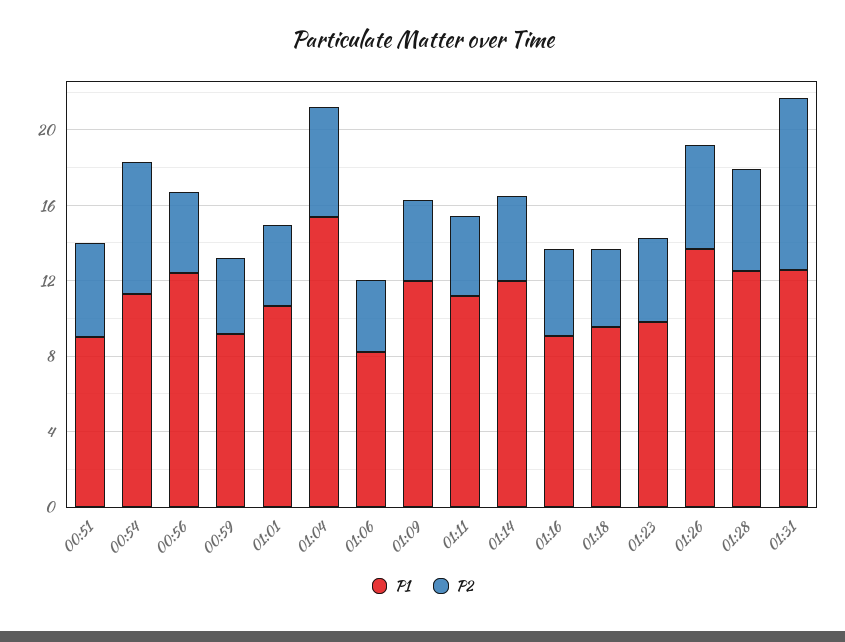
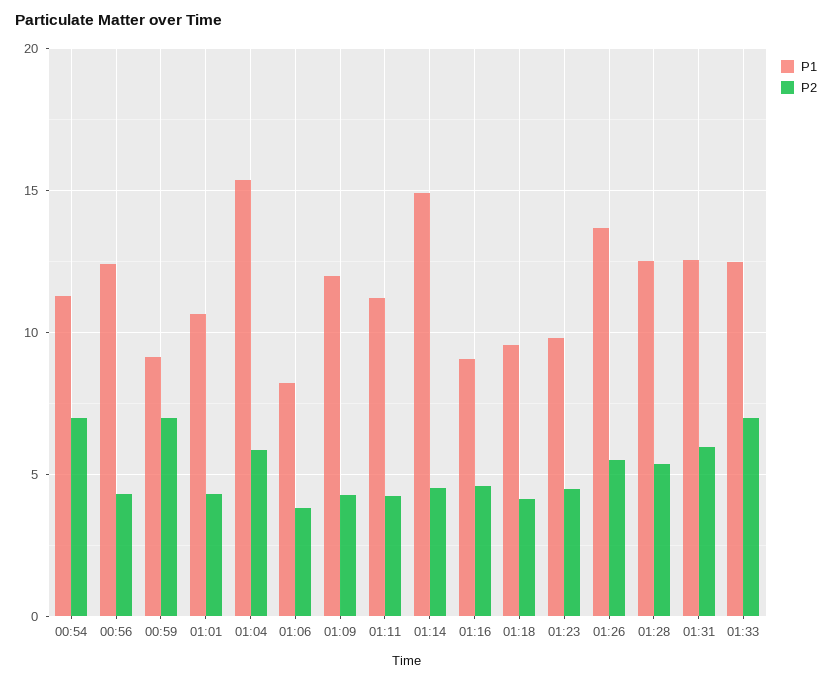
P1, 00:51: 9 -> none
P2, 00:51: 5 -> none
P2, 00:59: 4 -> 7
P1, 01:14: 12 -> 15
P2, 01:31: 9 -> 6
P1, 01:33: none -> 12.5
P2, 01:33: none -> 7

